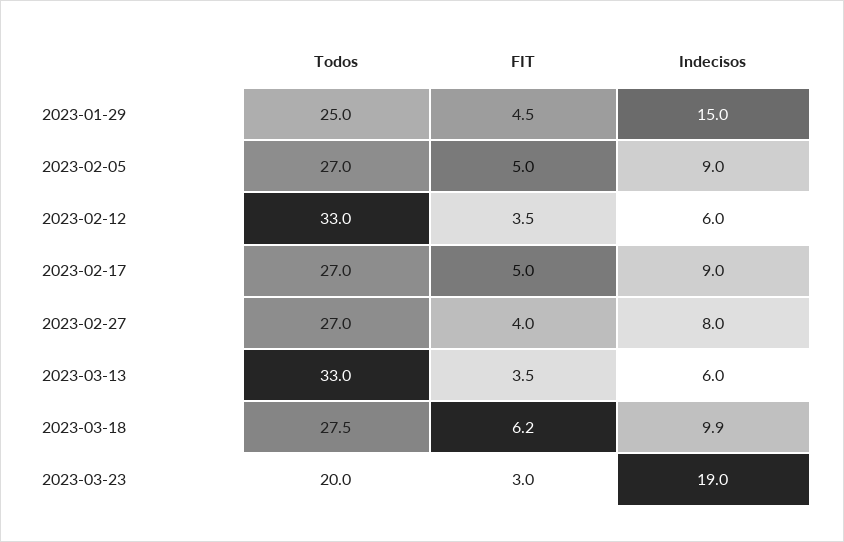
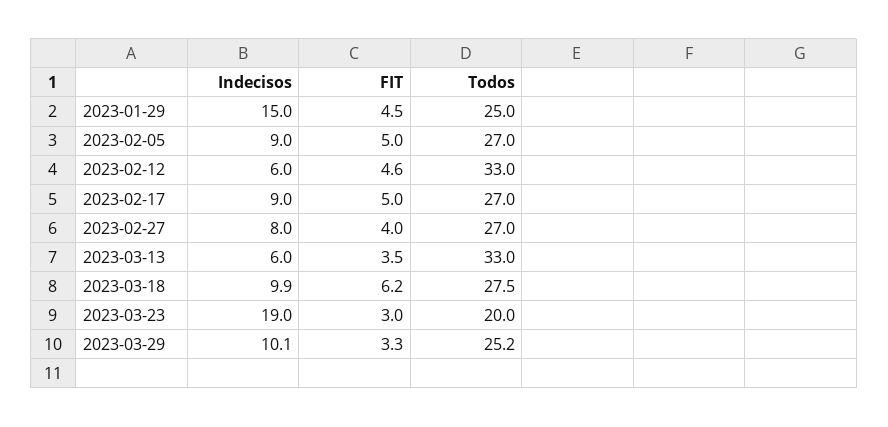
FIT, 2023-02-12: 3.5 -> 4.6
Indecisos, 2023-03-29: none -> 10.1
FIT, 2023-03-29: none -> 3.3
Todos, 2023-03-29: none -> 25.2

